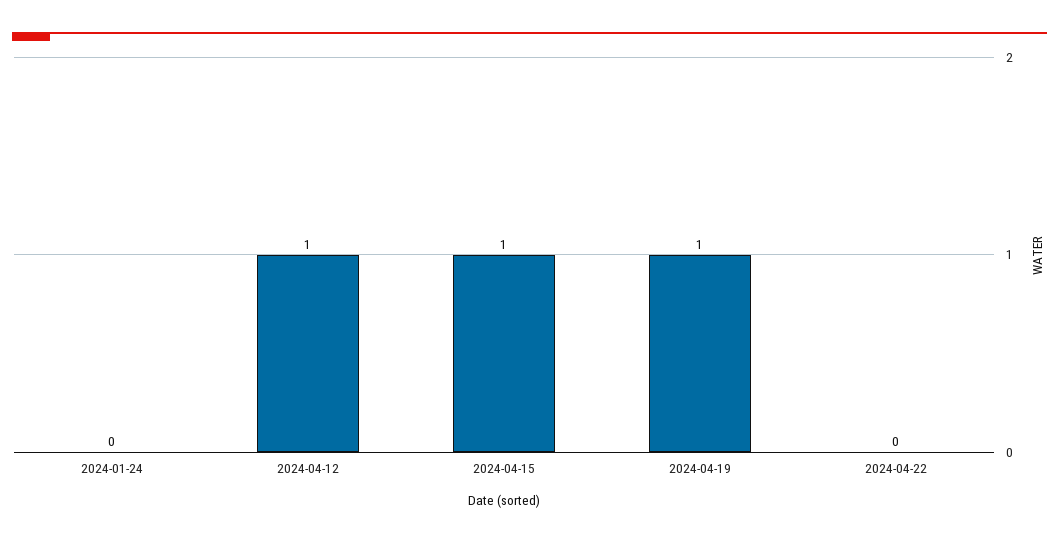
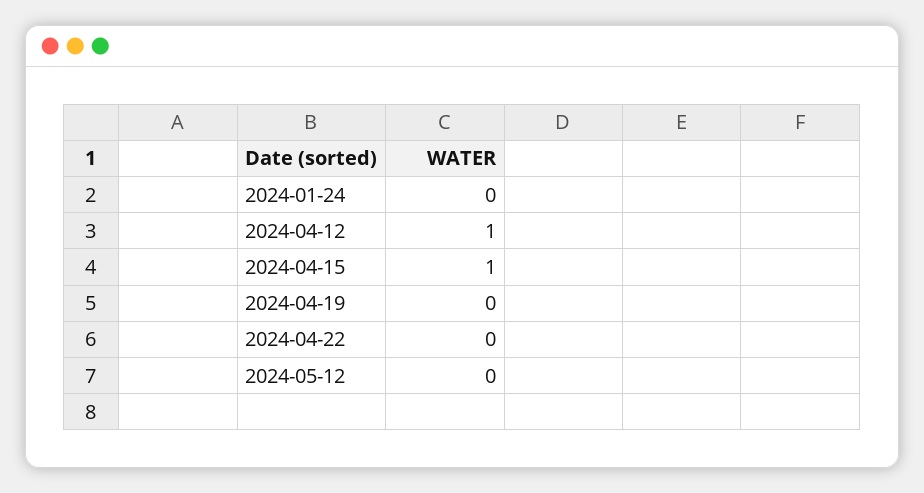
2024-04-19: 1 -> 0
2024-05-12: none -> 0

